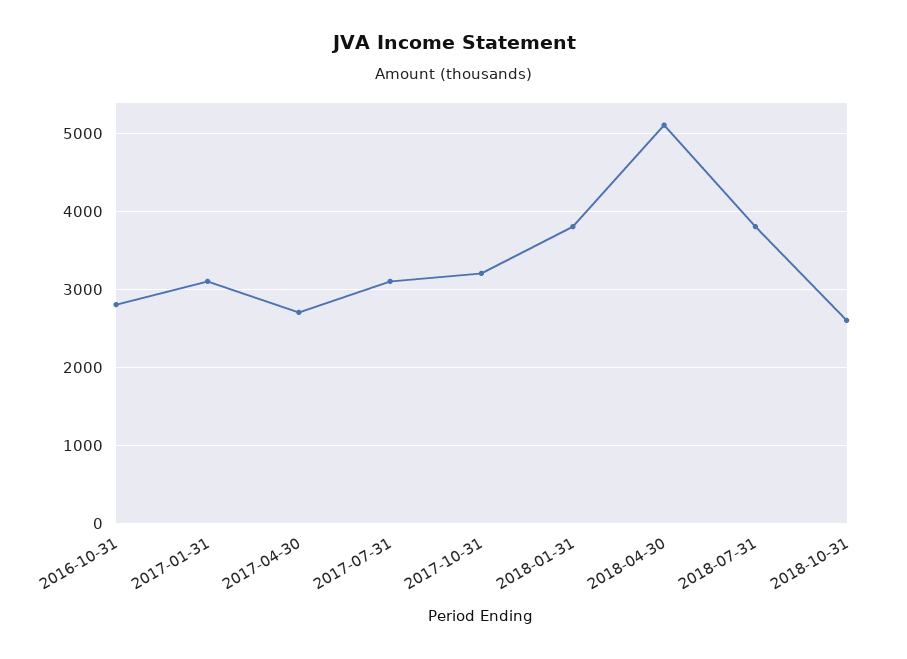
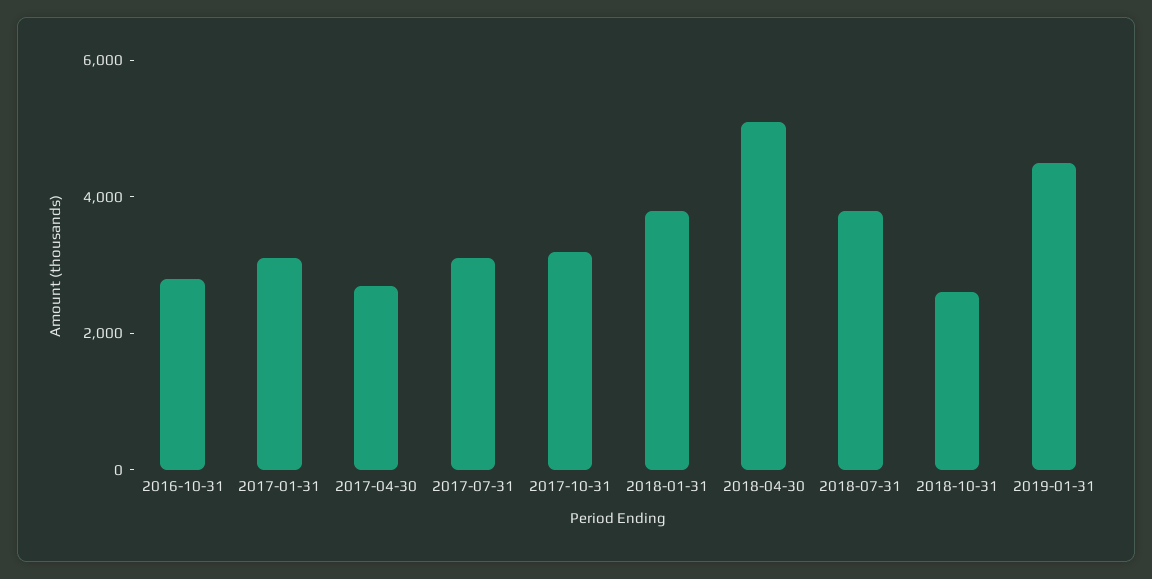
2019-01-31: none -> 4500

